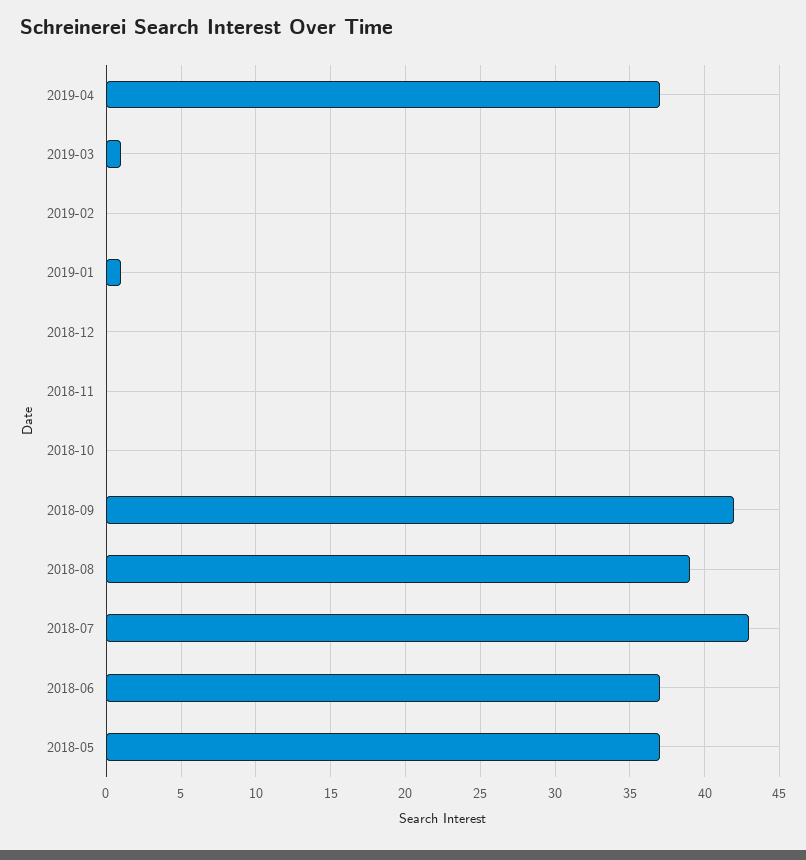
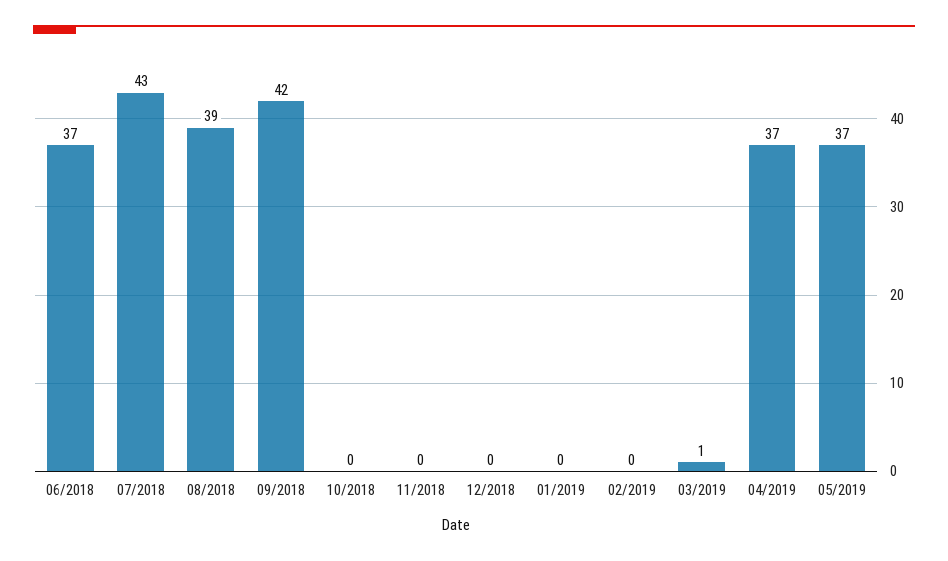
2019-01: 1 -> 0
2018-05: 37 -> none
05/2019: none -> 37

